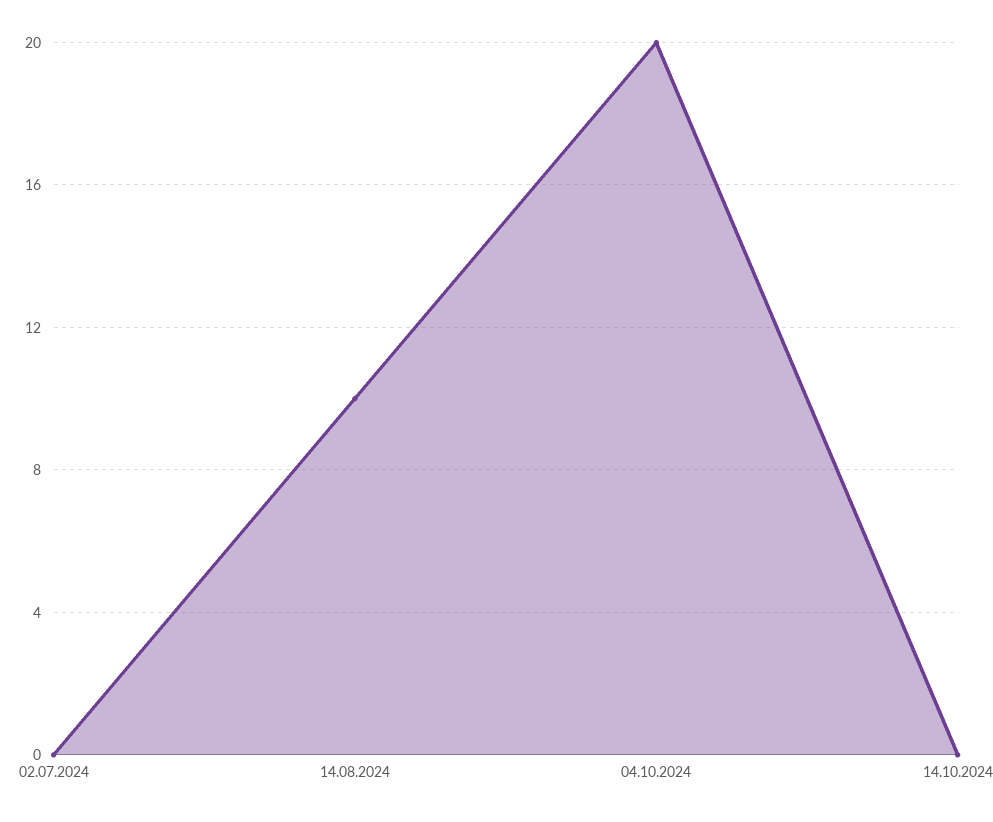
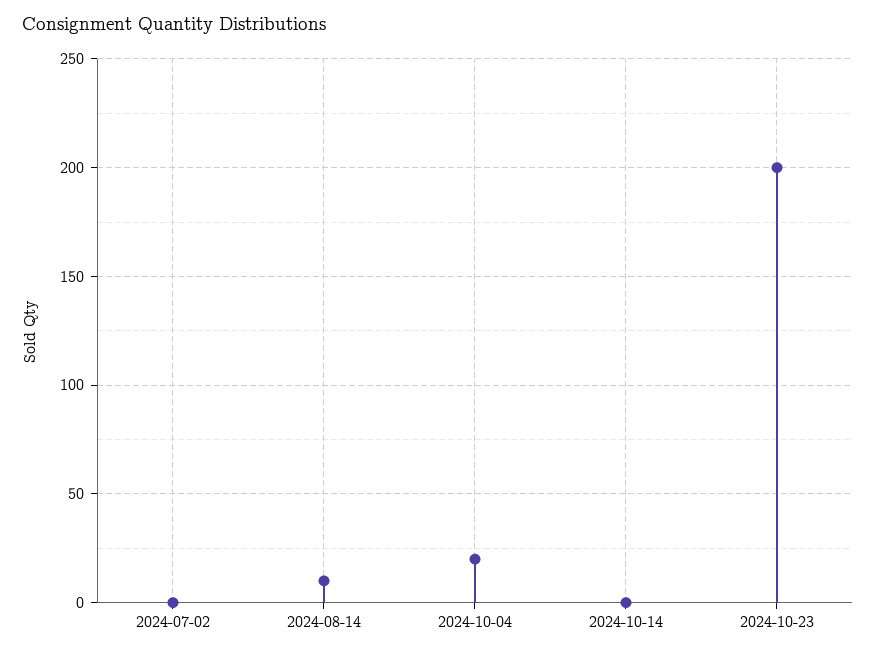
2024-10-23: none -> 200

